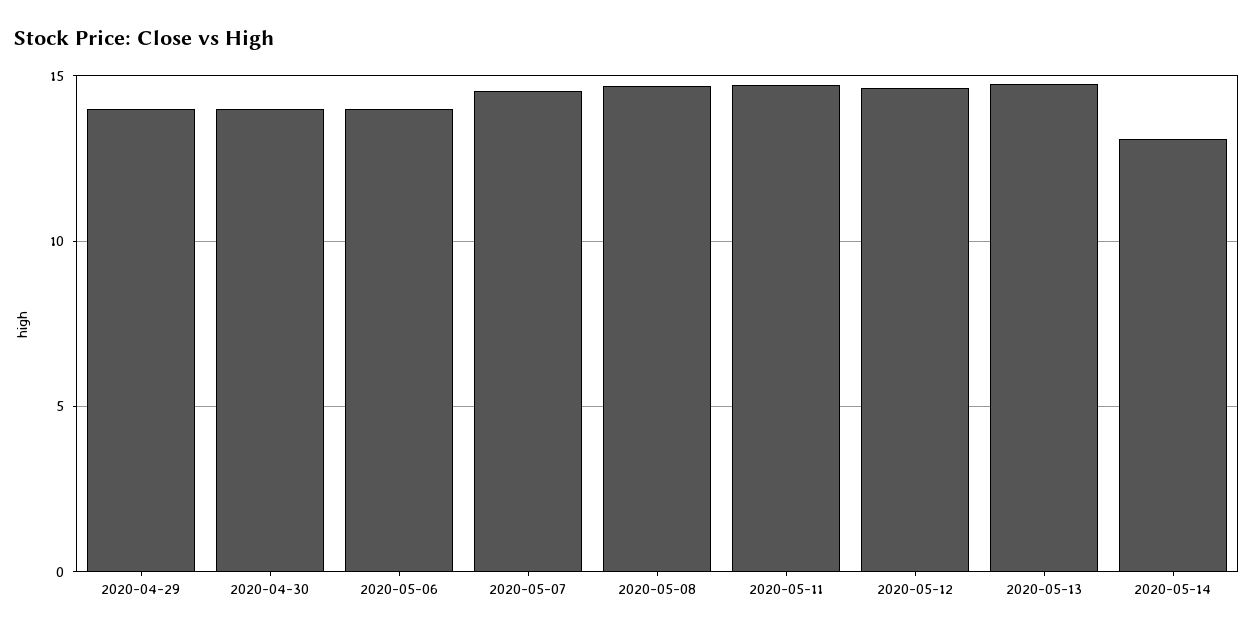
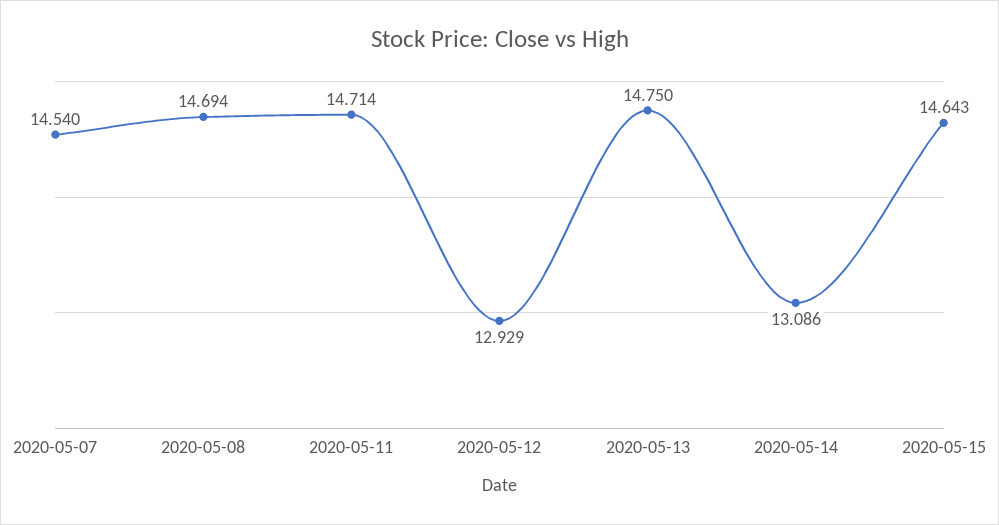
2020-04-29: 14 -> none
2020-04-30: 14 -> none
2020-05-06: 14 -> none
2020-05-12: 14.5 -> 12.929
2020-05-15: none -> 14.643

